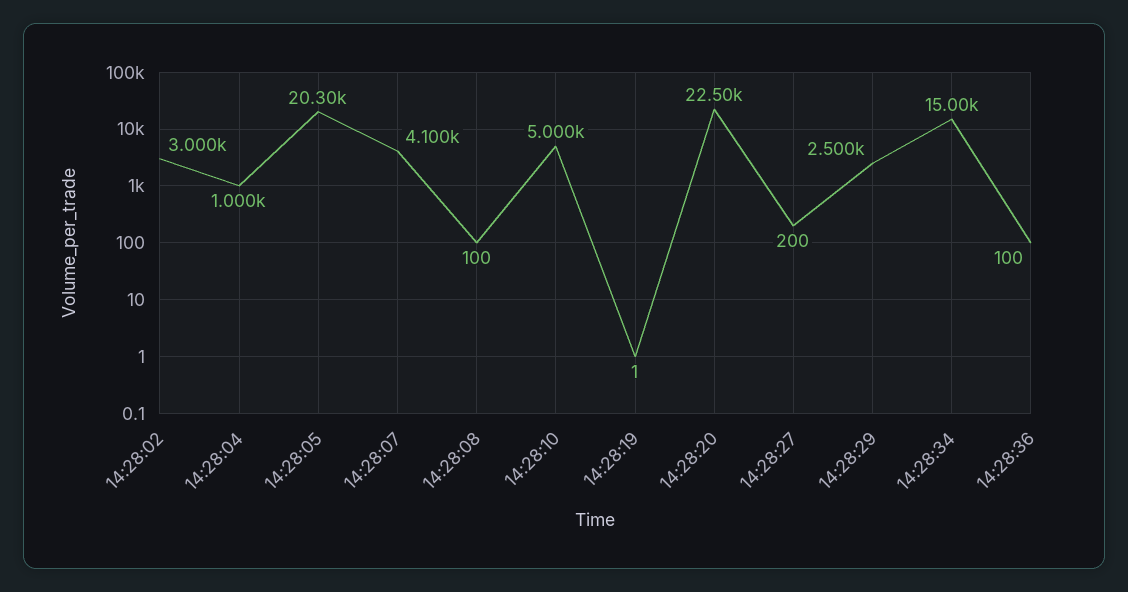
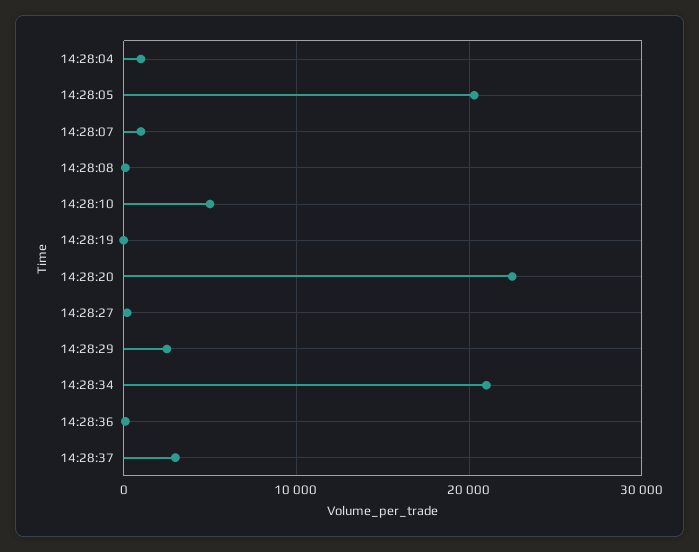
14:28:02: 3000 -> none
14:28:07: 4100 -> 1000
14:28:34: 15000 -> 21000
14:28:37: none -> 3000

